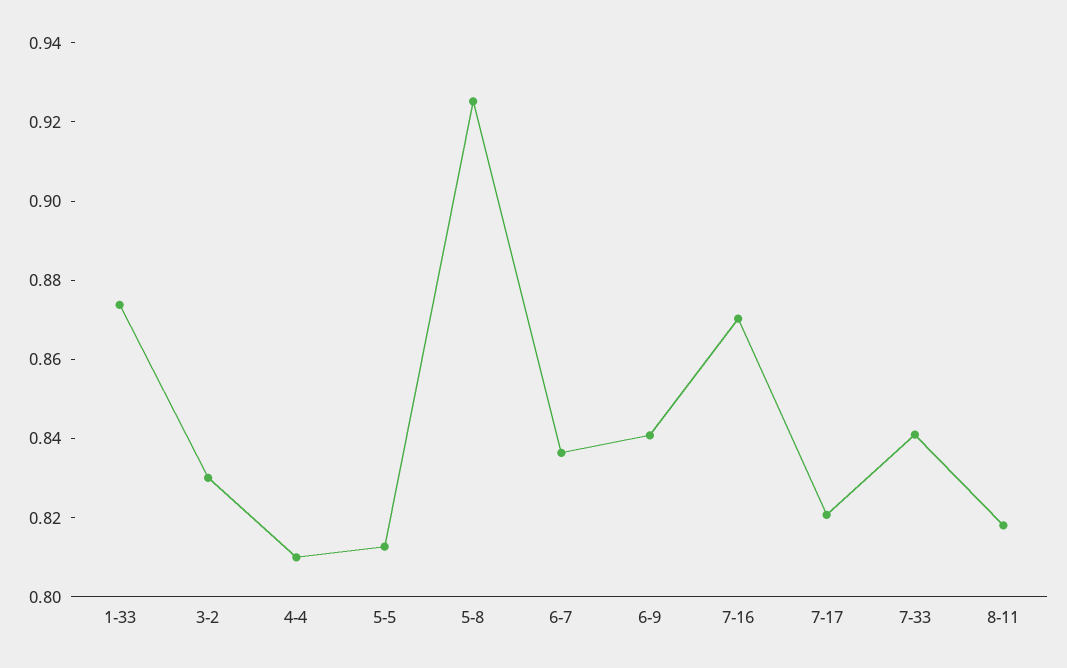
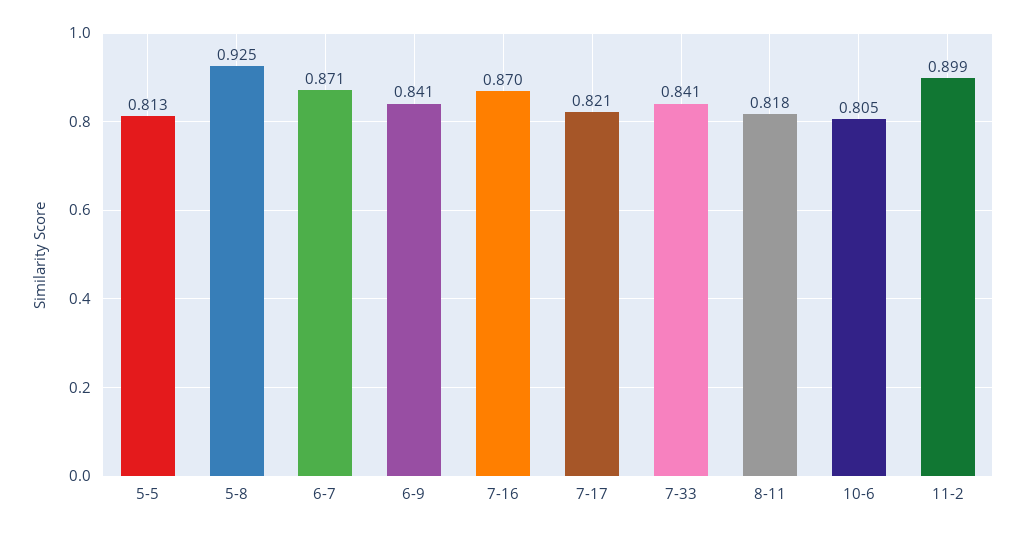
1-33: 0.875 -> none
3-2: 0.83 -> none
4-4: 0.81 -> none
6-7: 0.835 -> 0.871
10-6: none -> 0.805
11-2: none -> 0.899

